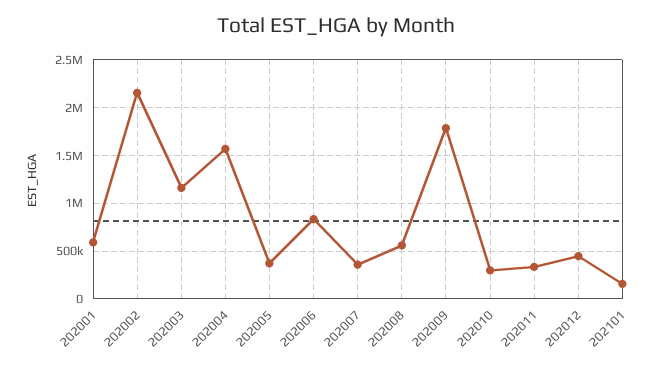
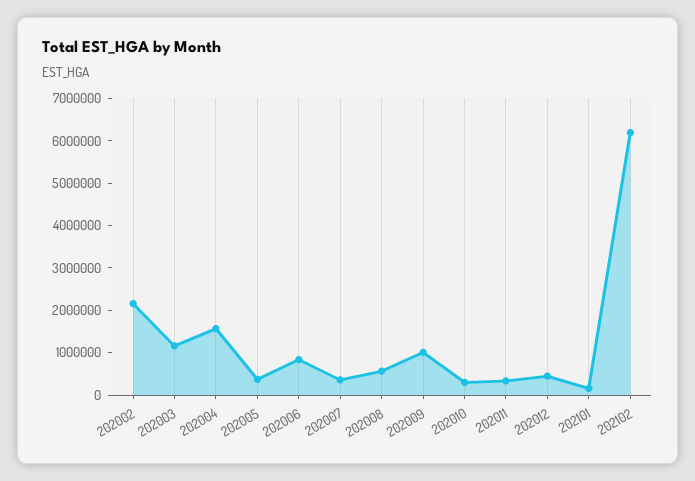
202001: 600000 -> none
202009: 1800000 -> 1000000
202102: none -> 6200000

